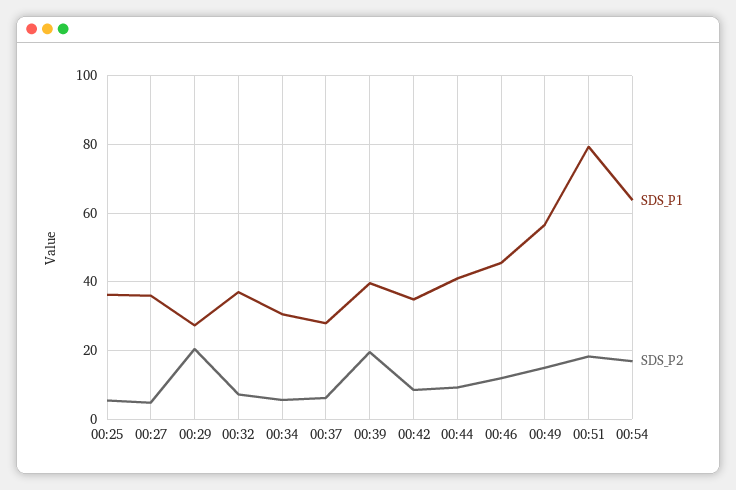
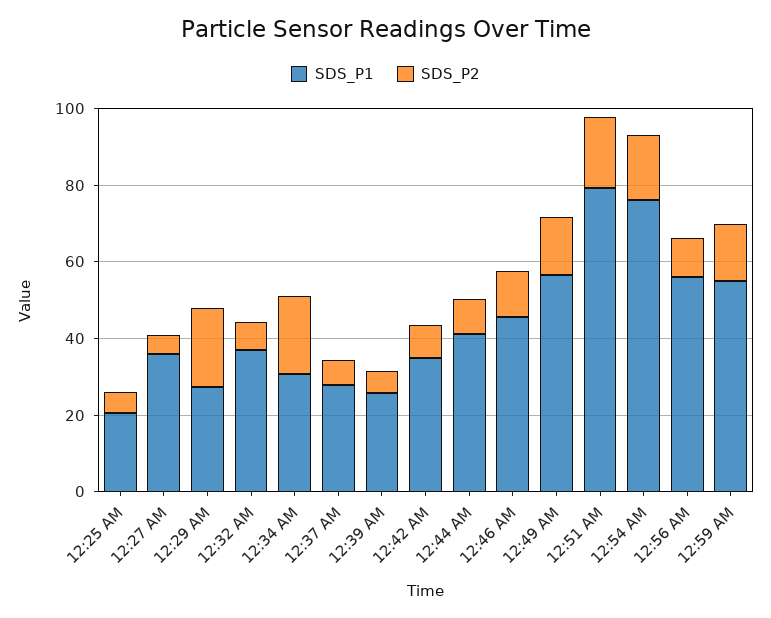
SDS_P1, 00:25: 36 -> 20
SDS_P2, 00:34: 6 -> 20
SDS_P1, 00:39: 40 -> 25
SDS_P2, 00:39: 20 -> 5
SDS_P1, 00:54: 64 -> 75
SDS_P1, 12:56 AM: none -> 55
SDS_P2, 12:56 AM: none -> 10
SDS_P1, 12:59 AM: none -> 55
SDS_P2, 12:59 AM: none -> 15

